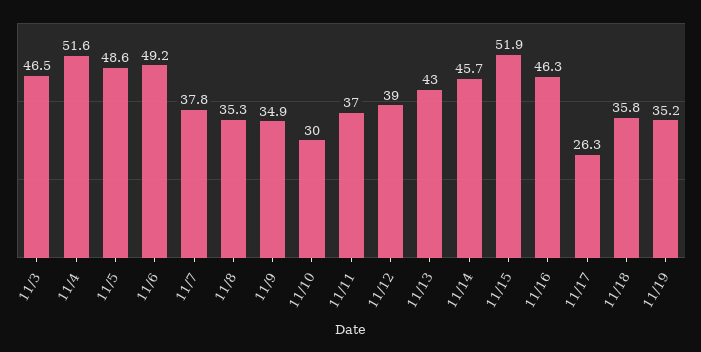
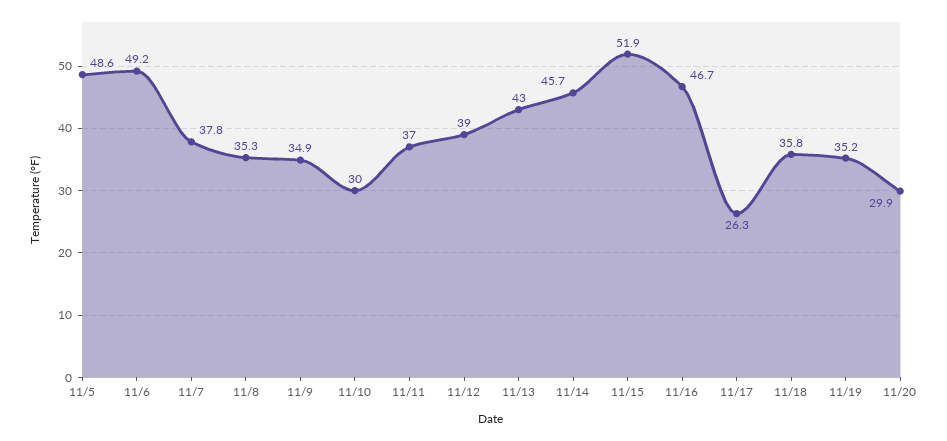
11/3: 46.5 -> none
11/4: 51.6 -> none
11/16: 46.3 -> 46.7
11/20: none -> 29.9

